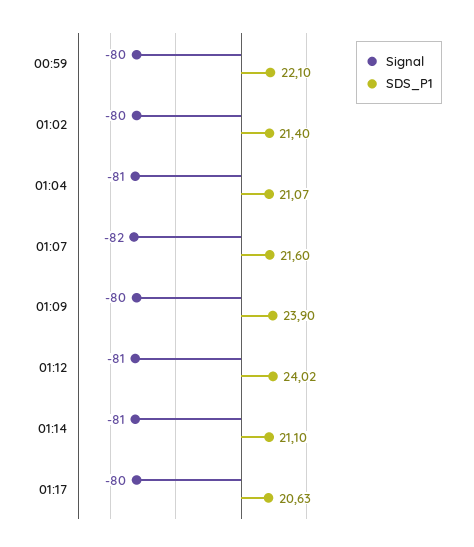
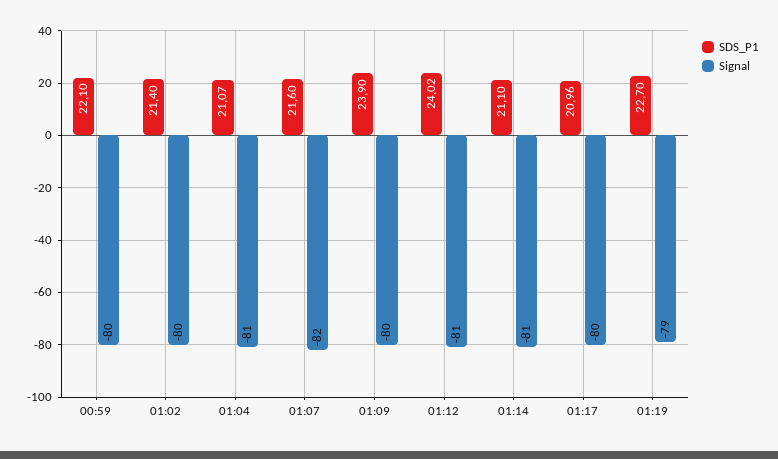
SDS_P1, 01:17: 20.63 -> 20.96
SDS_P1, 01:19: none -> 22.7
Signal, 01:19: none -> -79

